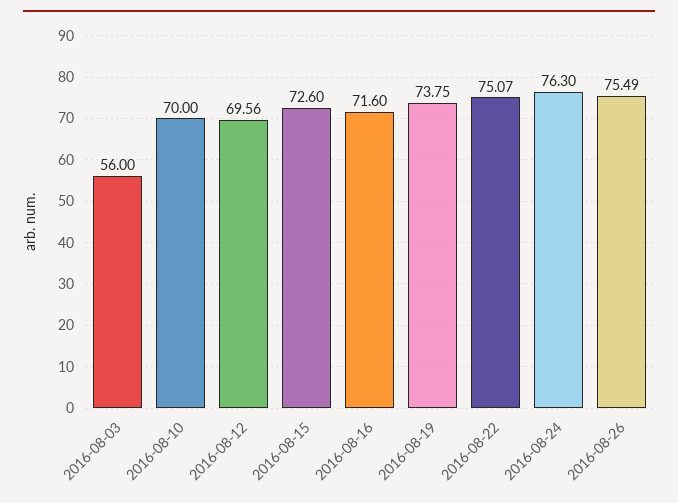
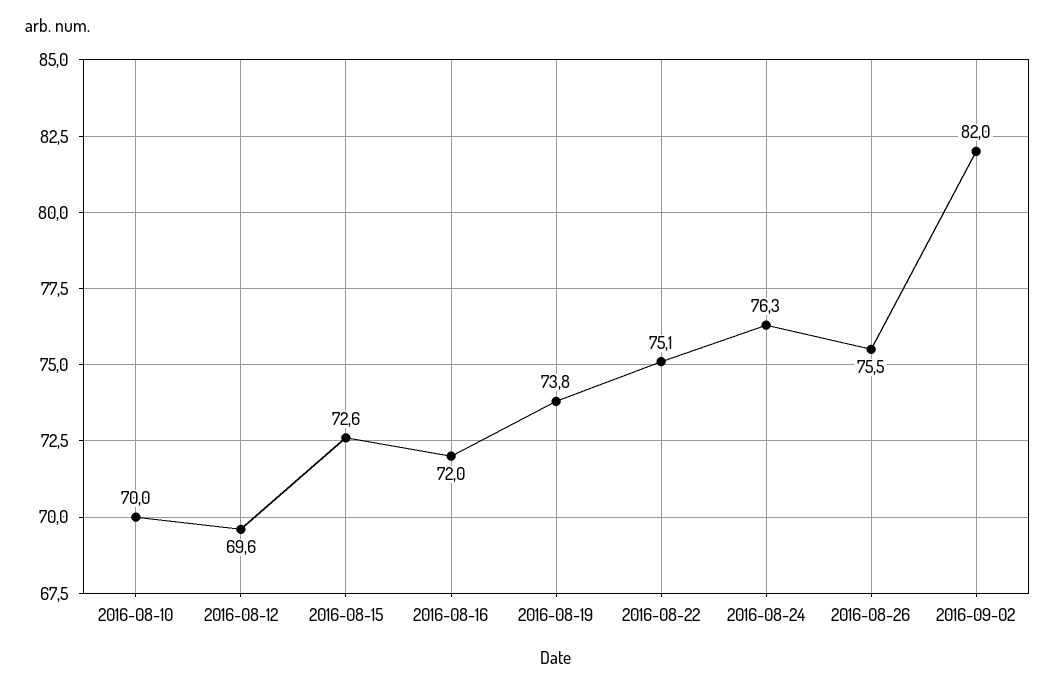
2016-08-03: 56 -> none
2016-08-16: 71.6 -> 72
2016-09-02: none -> 82

